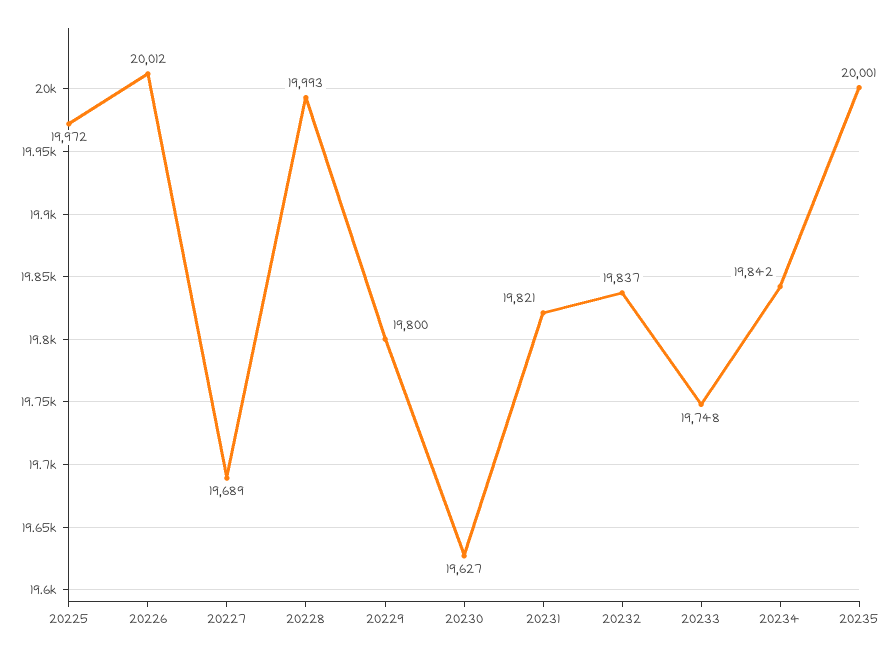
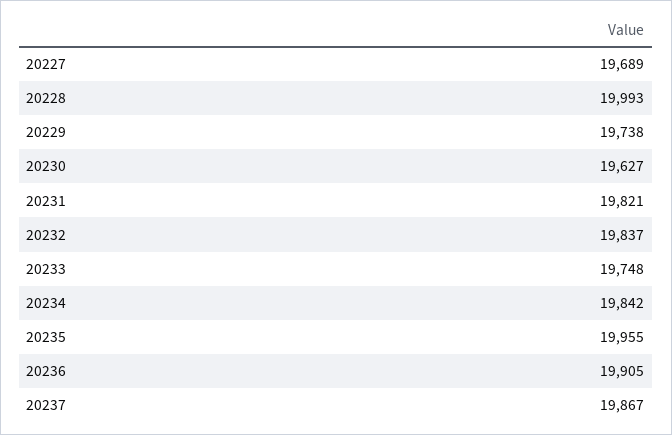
20225: 19972 -> none
20226: 20012 -> none
20229: 19800 -> 19738
20235: 20001 -> 19955
20236: none -> 19905
20237: none -> 19867

